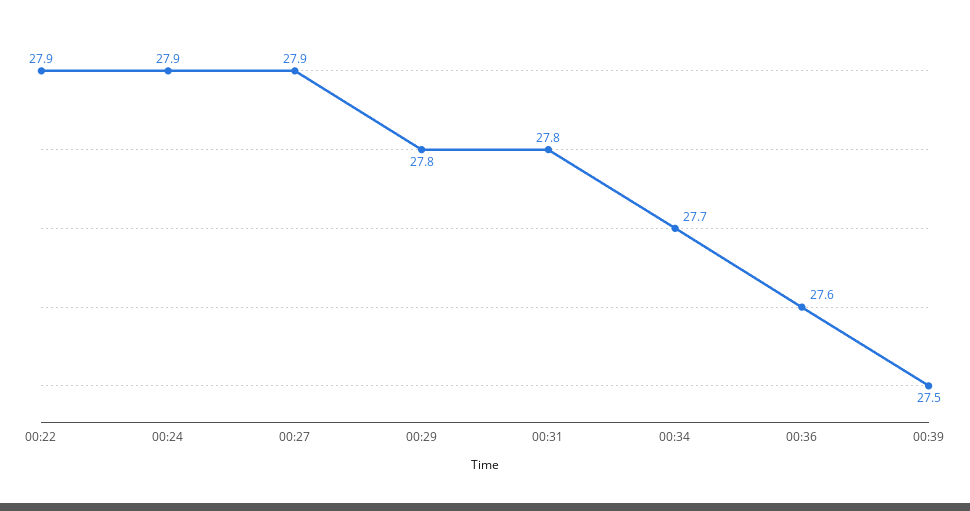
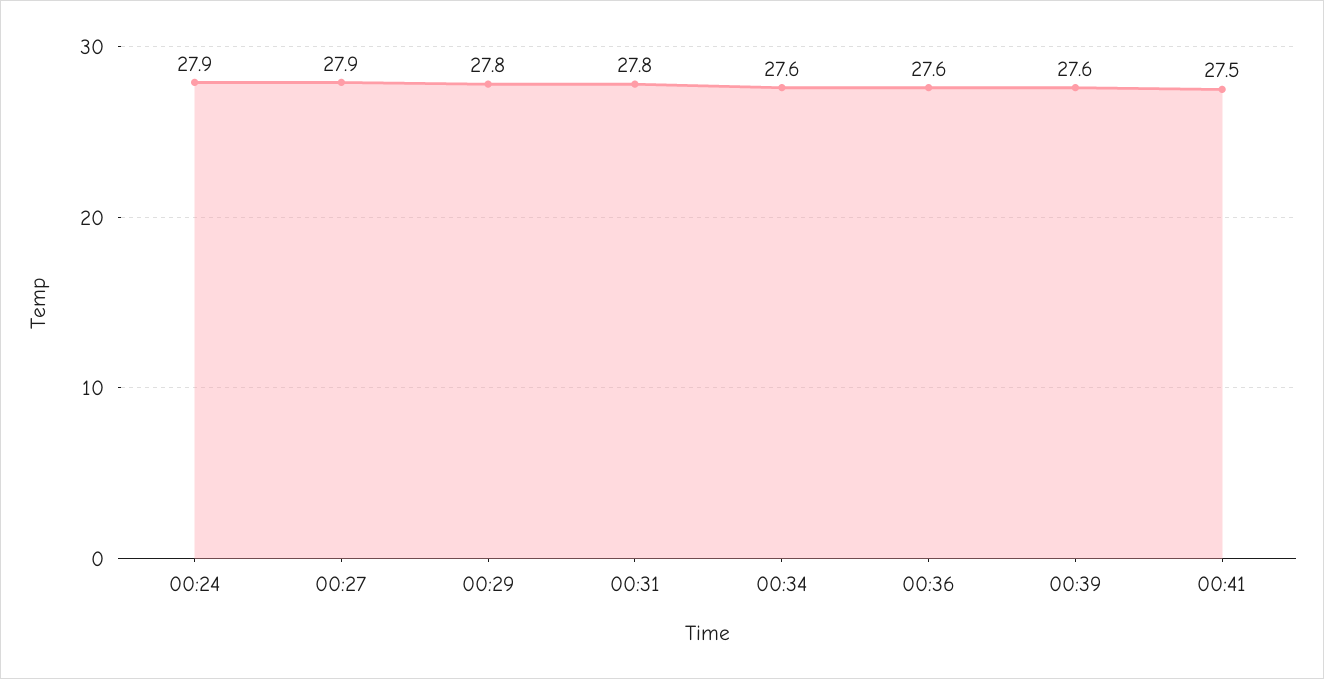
00:22: 27.9 -> none
00:34: 27.7 -> 27.6
00:39: 27.5 -> 27.6
00:41: none -> 27.5

